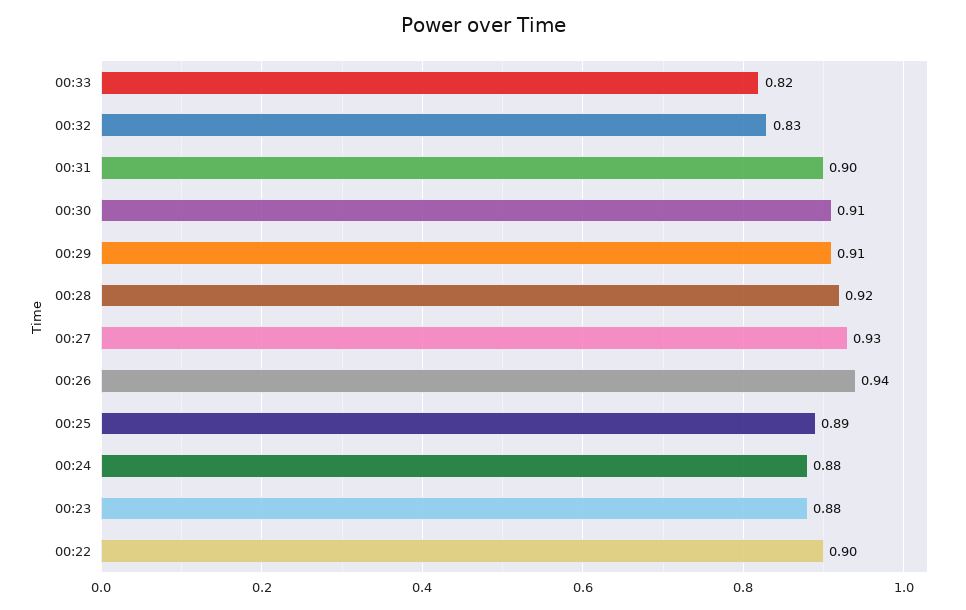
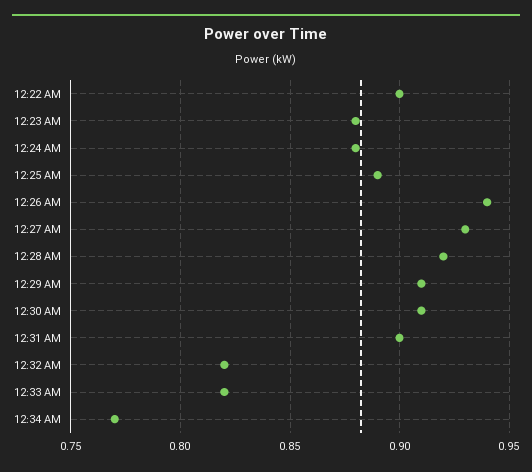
00:32: 0.83 -> 0.82
12:34 AM: none -> 0.77

